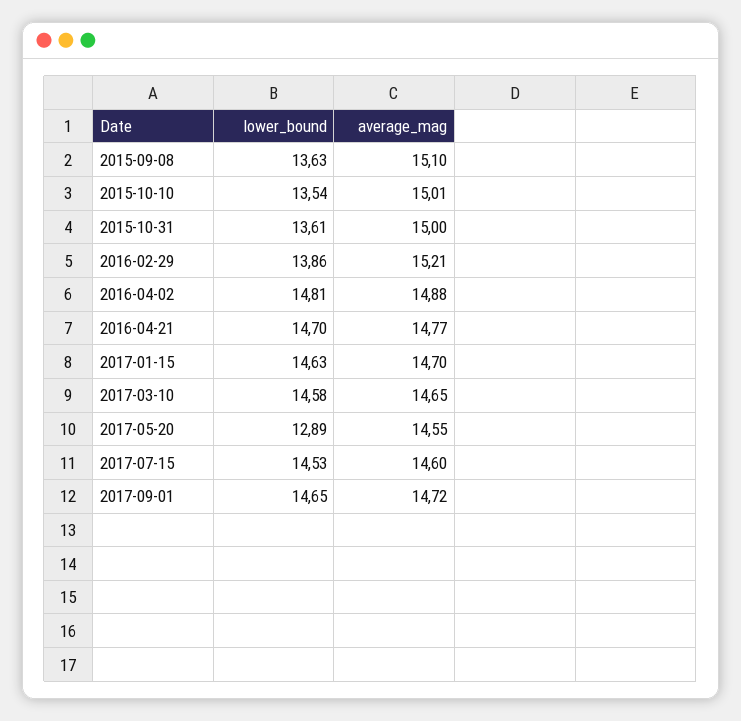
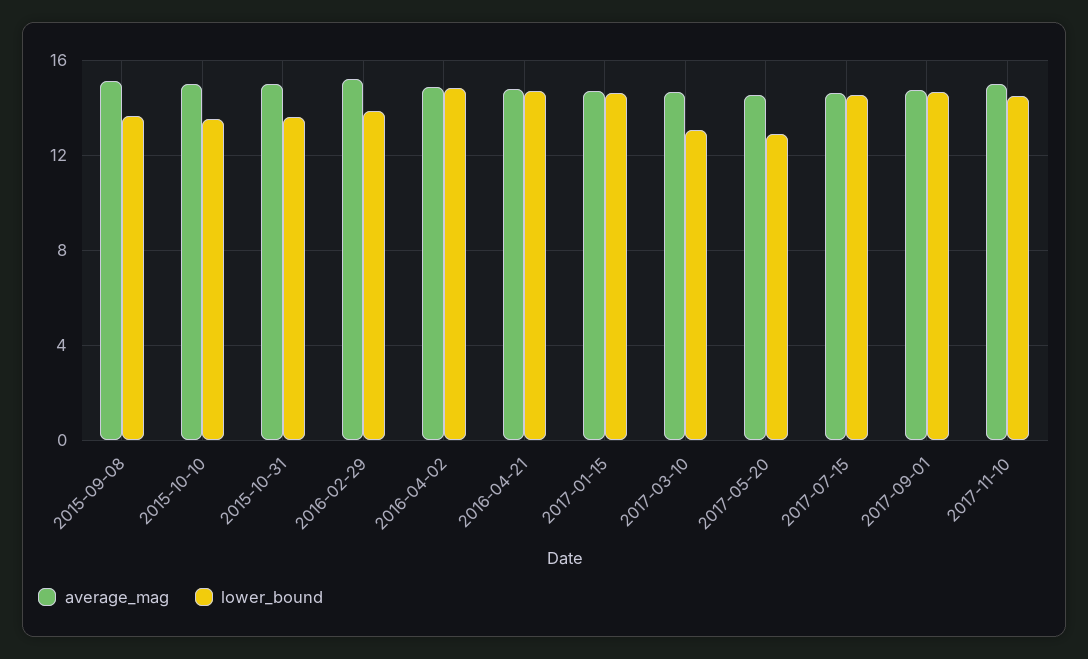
lower_bound, 2017-03-10: 14.58 -> 13
average_mag, 2017-11-10: none -> 15
lower_bound, 2017-11-10: none -> 14.5

